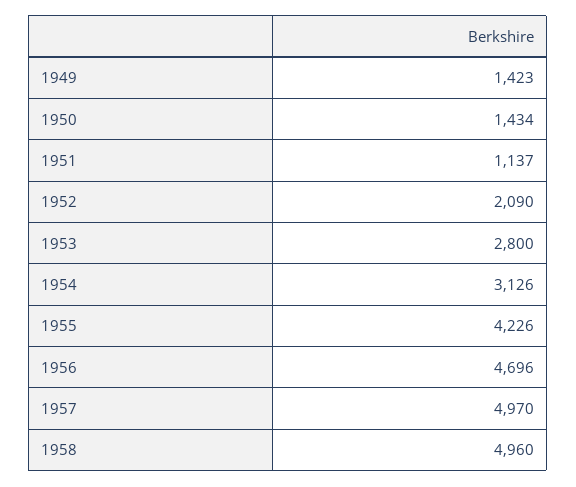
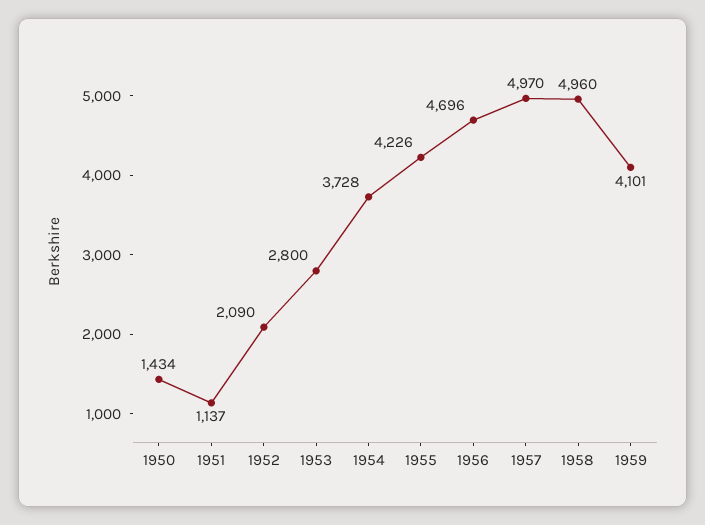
1949: 1423 -> none
1954: 3126 -> 3728
1959: none -> 4101

